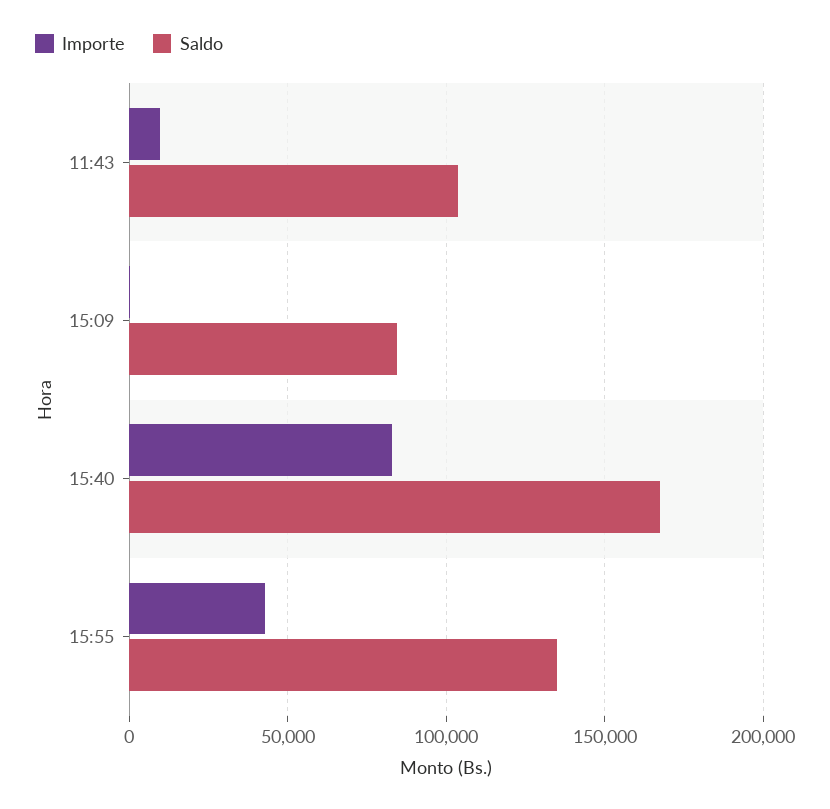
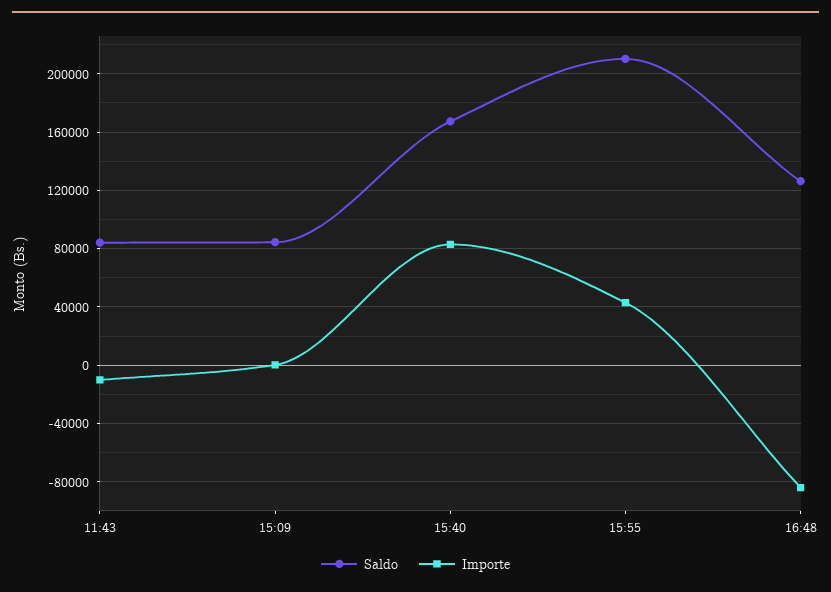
Importe, 11:43: 10000 -> -10000
Saldo, 11:43: 105000 -> 85000
Saldo, 15:55: 135000 -> 210000
Saldo, 16:48: none -> 125000
Importe, 16:48: none -> -85000

